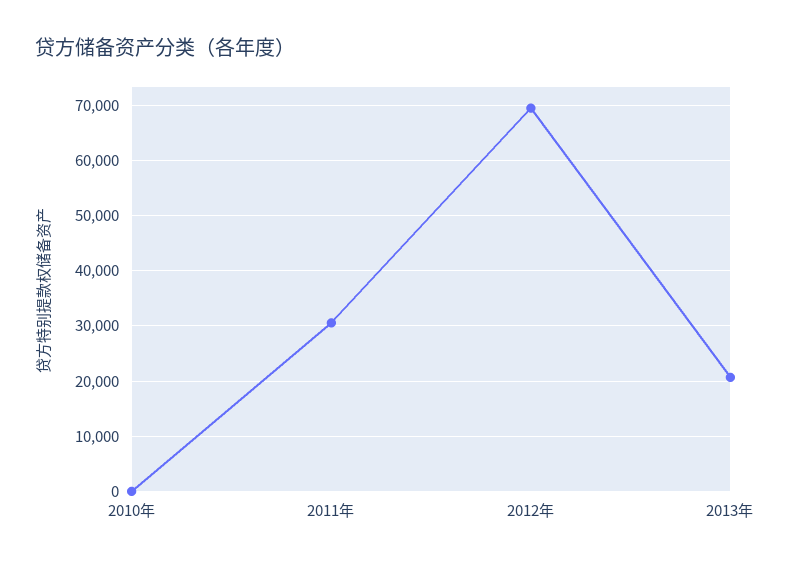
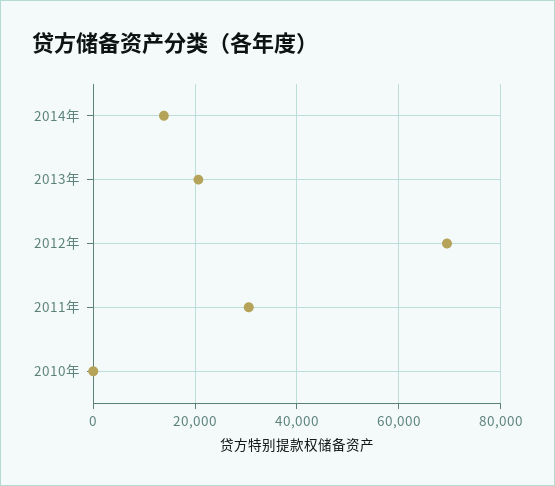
2014年: none -> 14000

